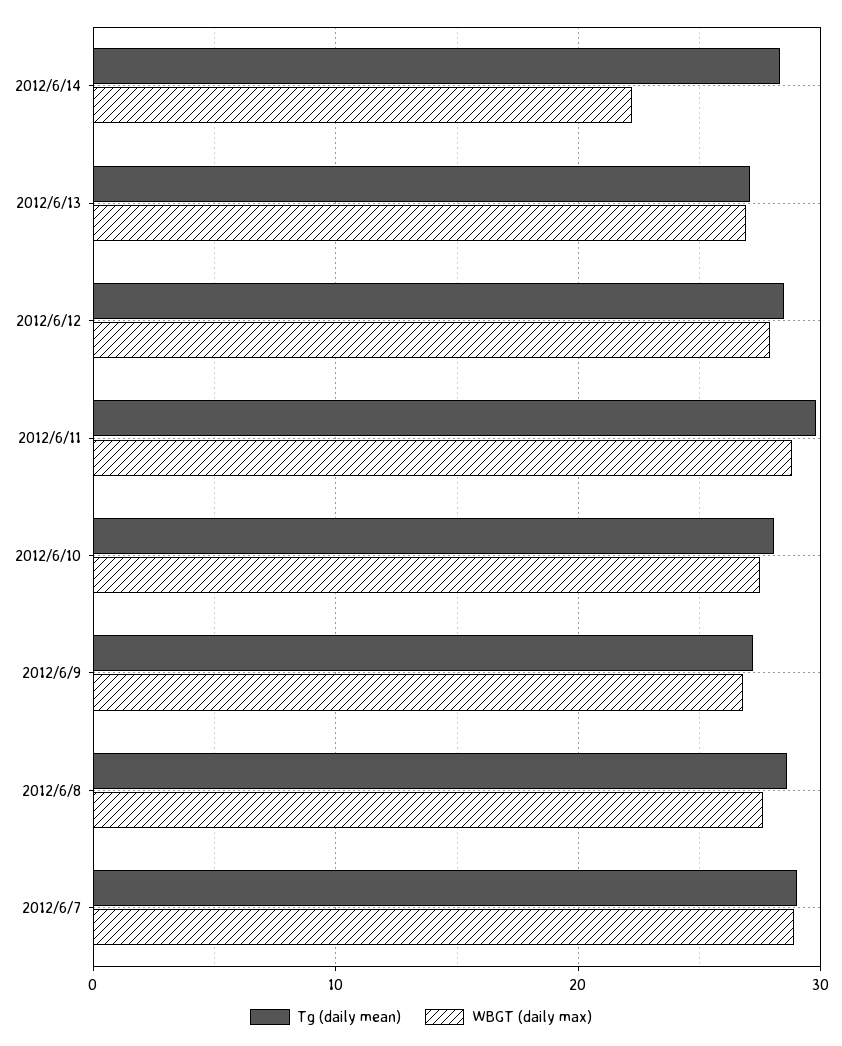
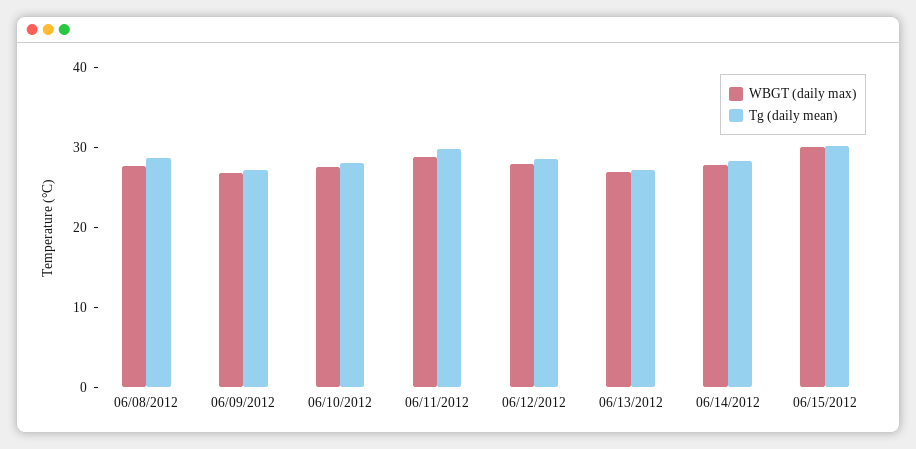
WBGT (daily max), 2012/6/14: 22 -> 28
Tg (daily mean), 2012/6/7: 29 -> none
WBGT (daily max), 2012/6/7: 29 -> none
WBGT (daily max), 06/15/2012: none -> 30
Tg (daily mean), 06/15/2012: none -> 30

